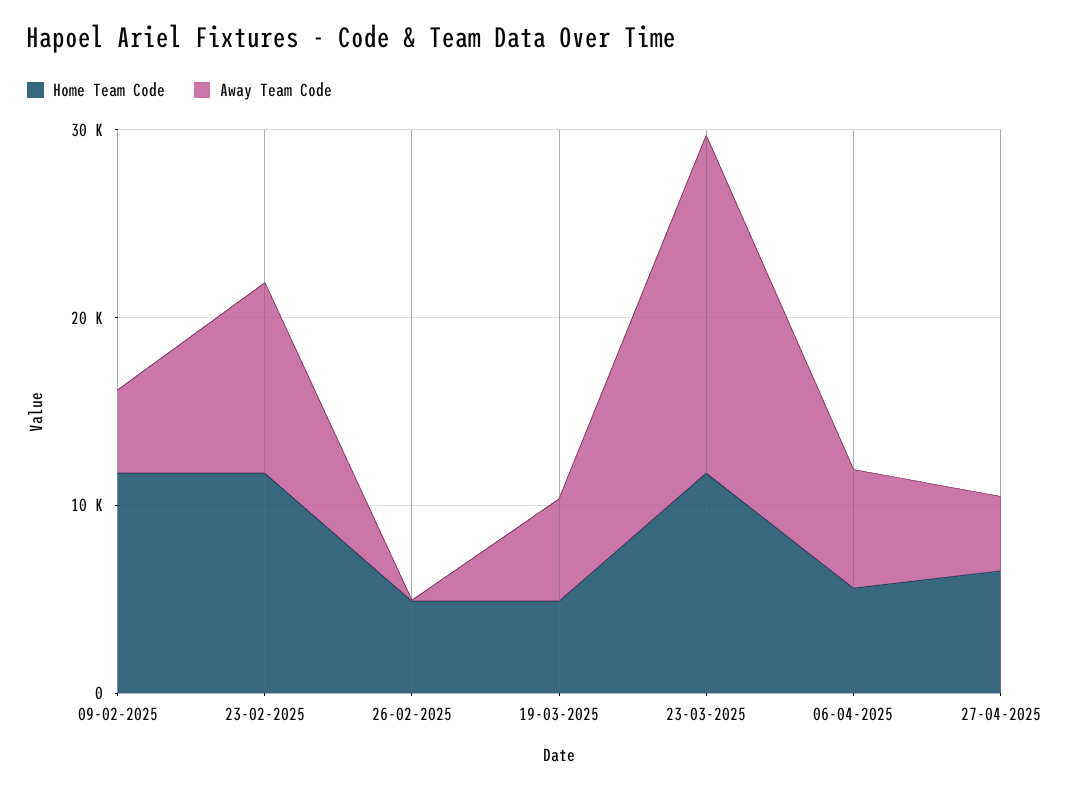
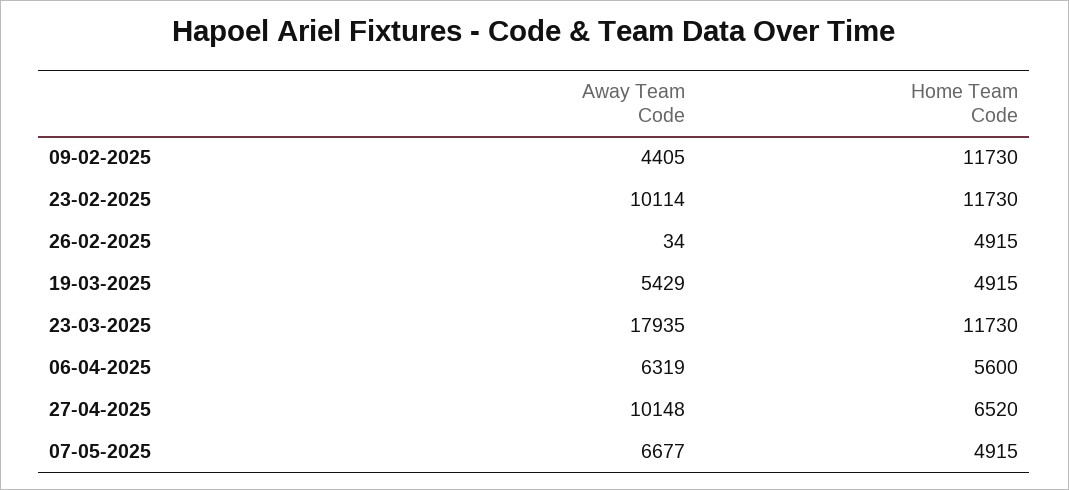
Away Team Code, 27-04-2025: 4000 -> 10148
Away Team Code, 07-05-2025: none -> 6677
Home Team Code, 07-05-2025: none -> 4915

